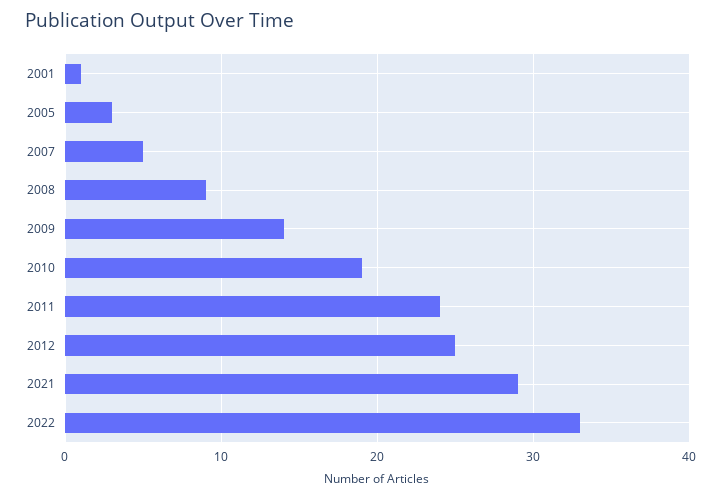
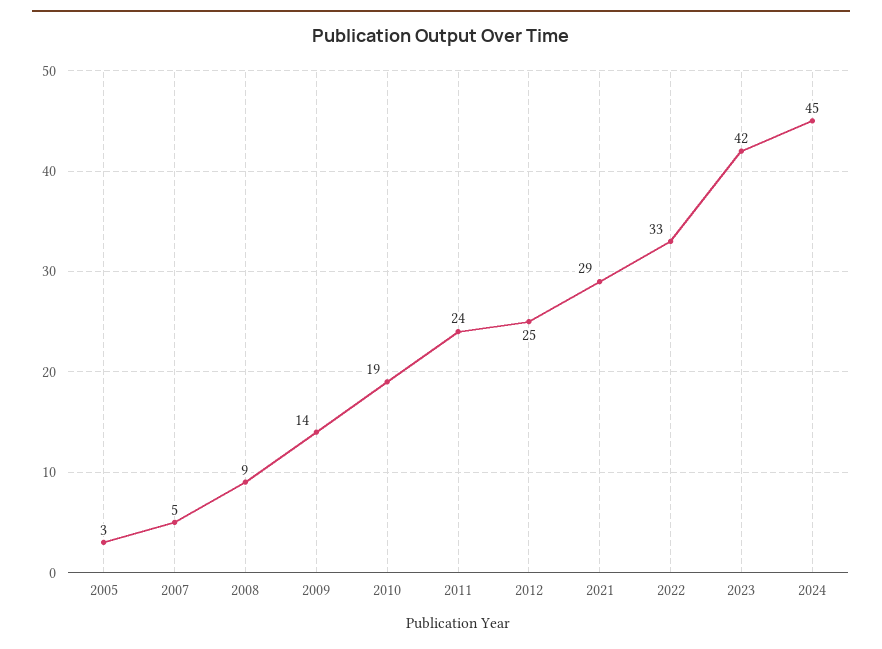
2001: 1 -> none
2023: none -> 42
2024: none -> 45

